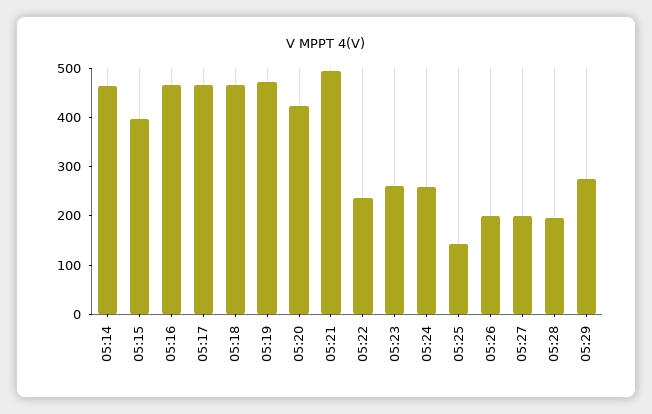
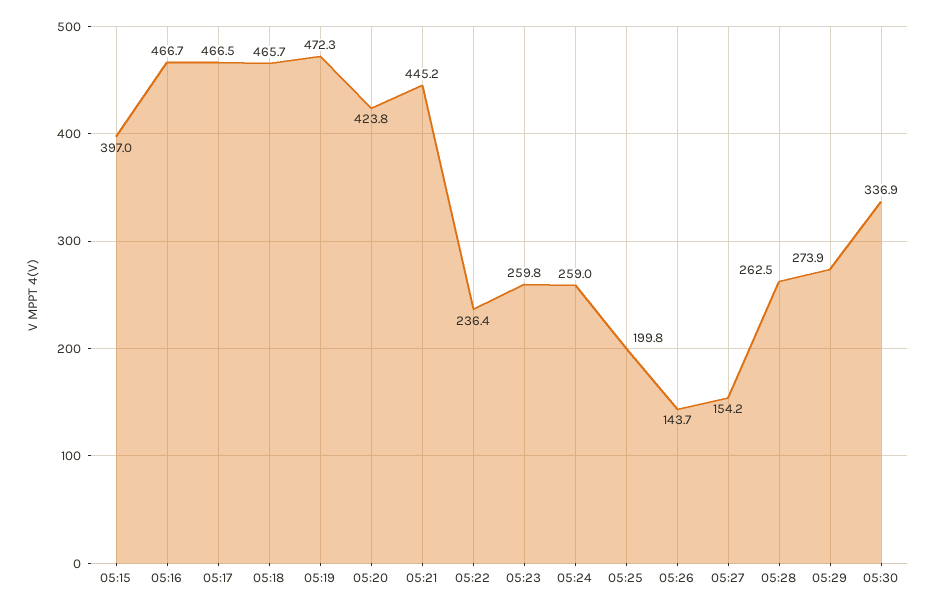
05:14: 460 -> none
05:21: 500 -> 445.2
05:25: 140 -> 199.8
05:26: 200 -> 143.7
05:27: 200 -> 154.2
05:28: 200 -> 262.5
05:30: none -> 336.9

